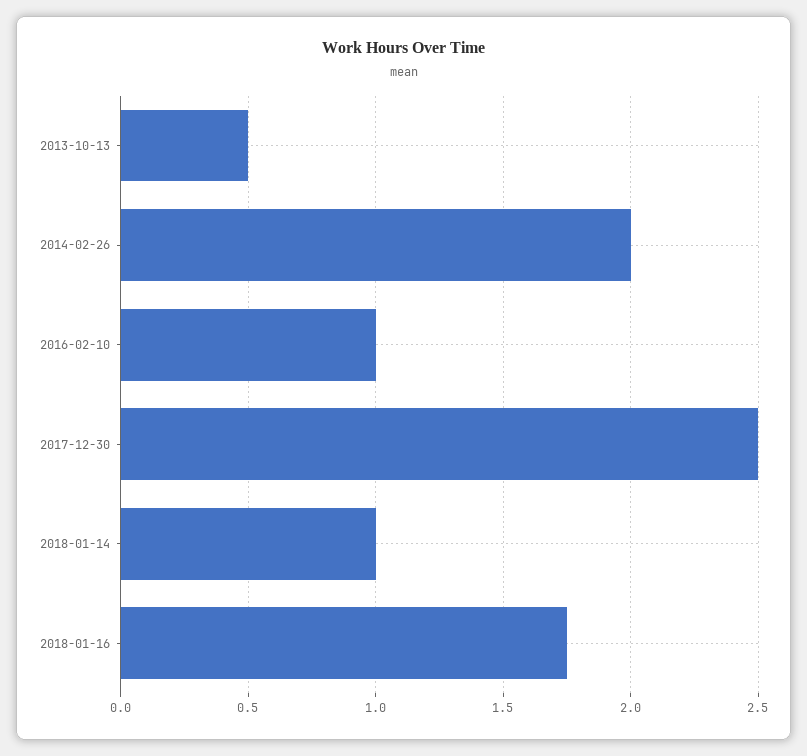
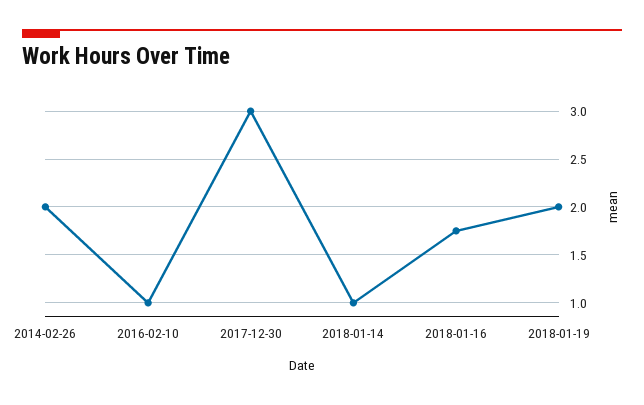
2013-10-13: 0.5 -> none
2017-12-30: 2.5 -> 3
2018-01-19: none -> 2

